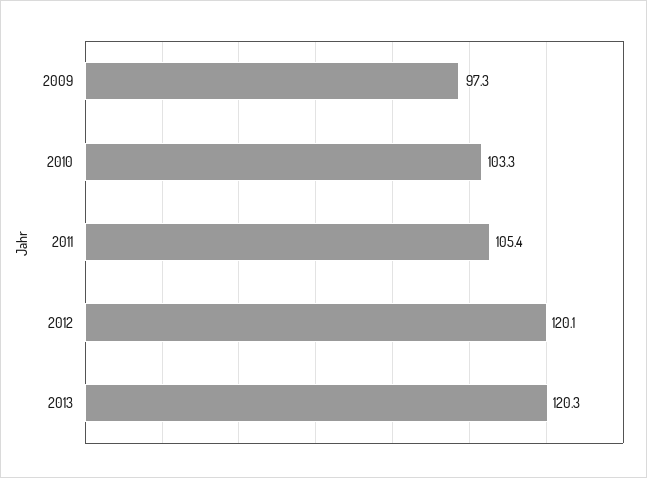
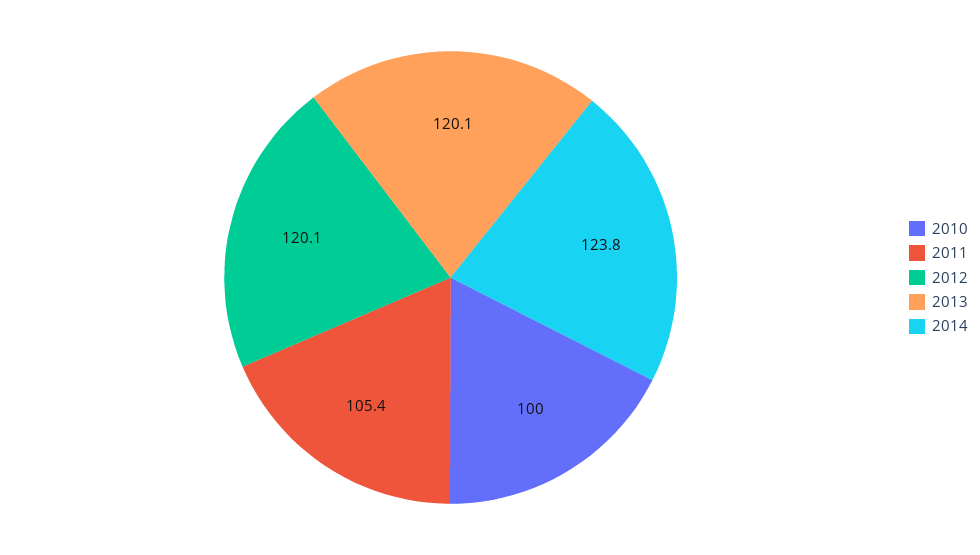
2009: 97.3 -> none
2010: 103.3 -> 100
2013: 120.3 -> 120.1
2014: none -> 123.8

